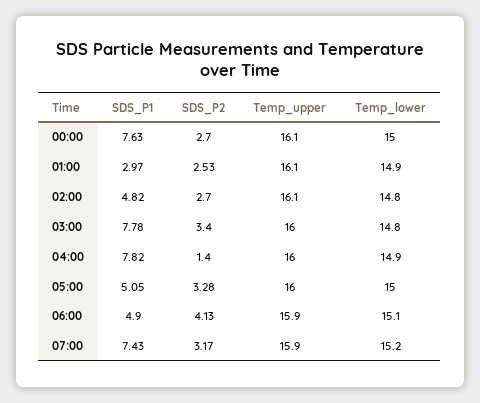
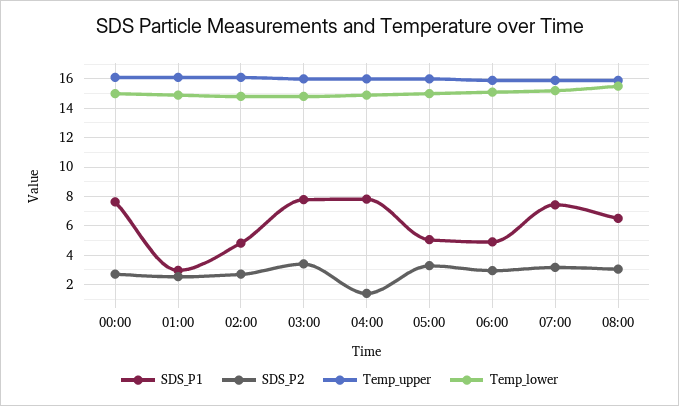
SDS_P2, 06:00: 4.13 -> 3
SDS_P1, 08:00: none -> 6.5
SDS_P2, 08:00: none -> 3
Temp_upper, 08:00: none -> 16
Temp_lower, 08:00: none -> 15.5

